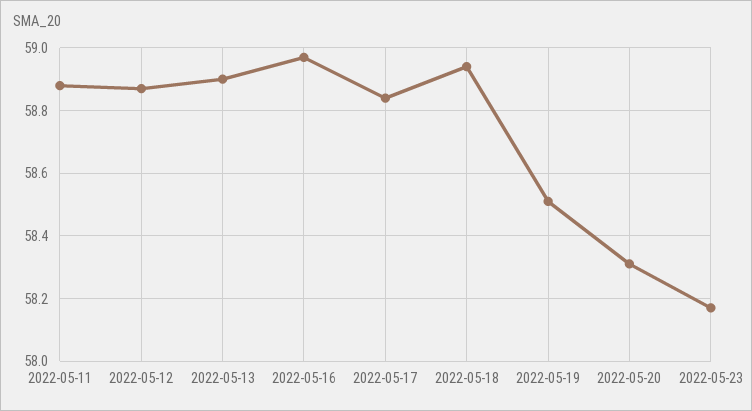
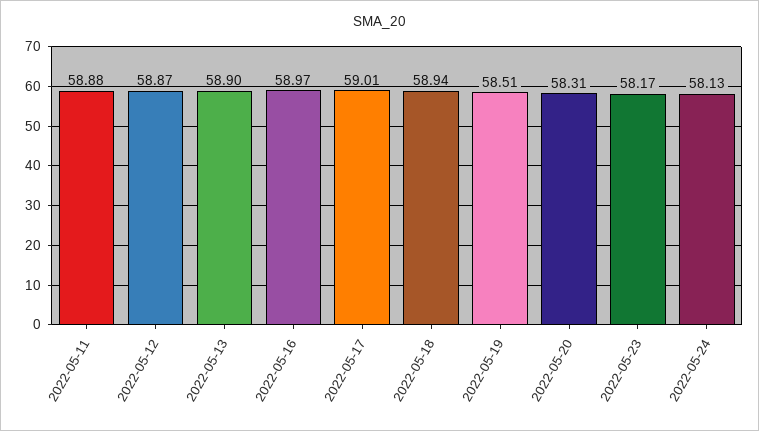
2022-05-17: 58.85 -> 59.01
2022-05-24: none -> 58.13

